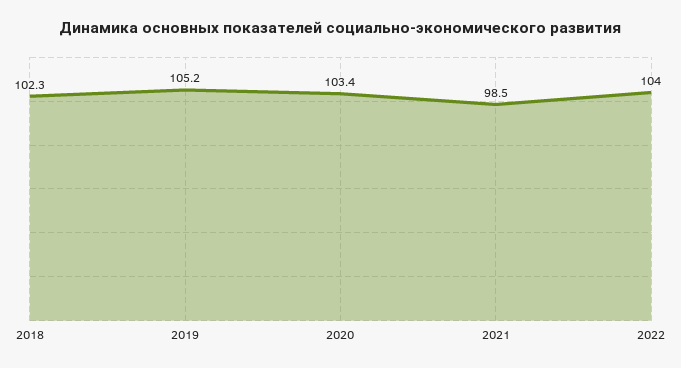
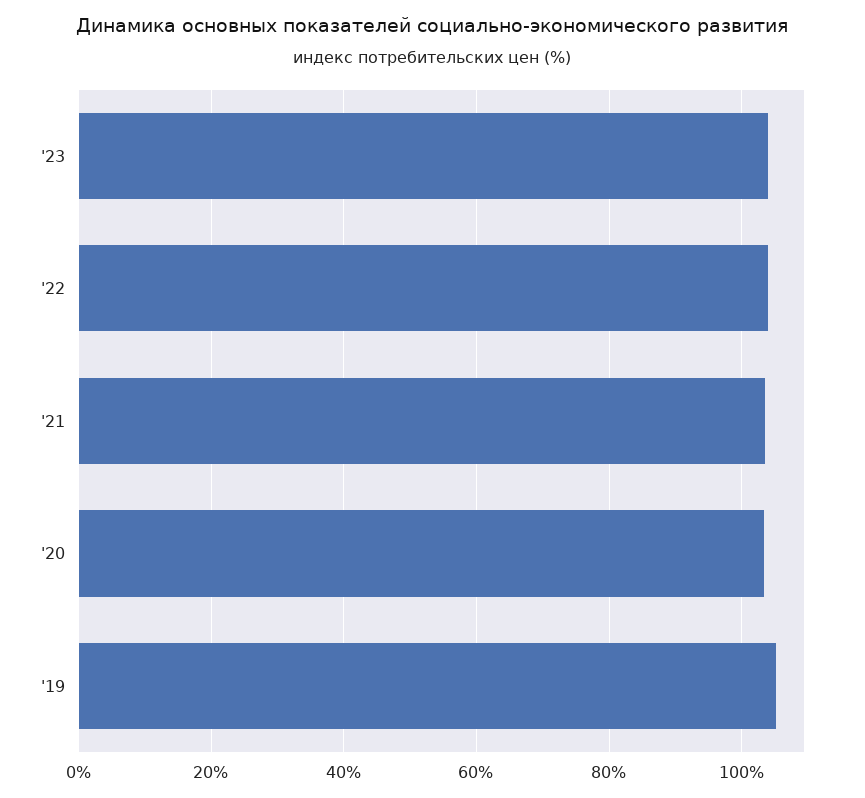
2018: 102.3 -> none
2021: 98.5 -> 104
'23: none -> 104

